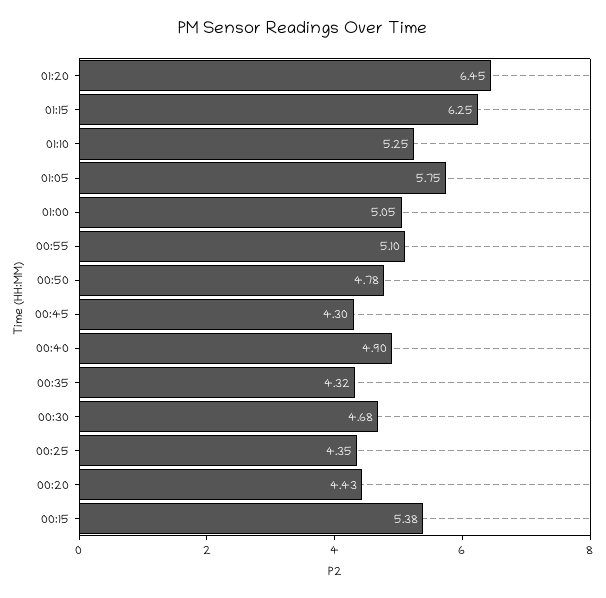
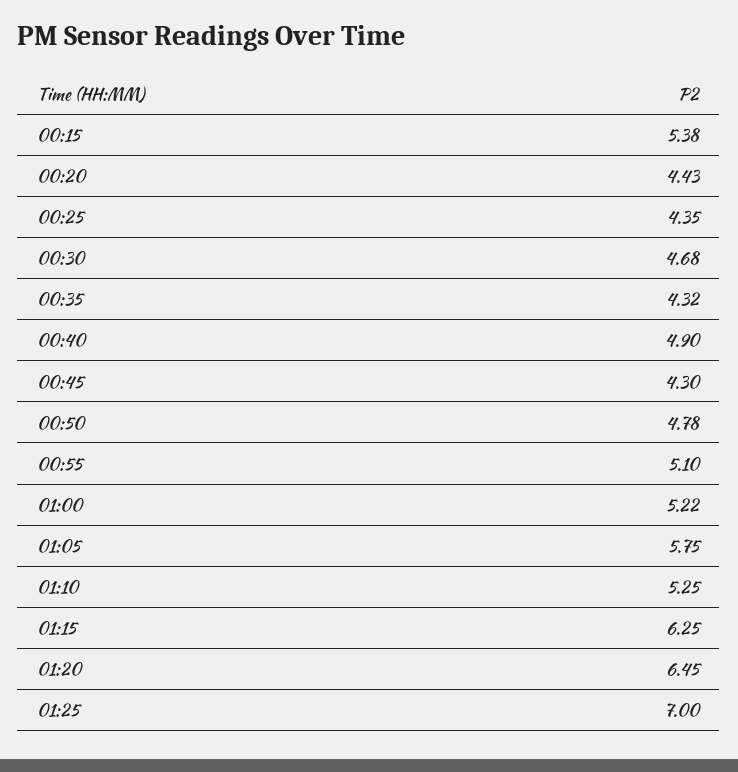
01:00: 5.05 -> 5.22
01:25: none -> 7

